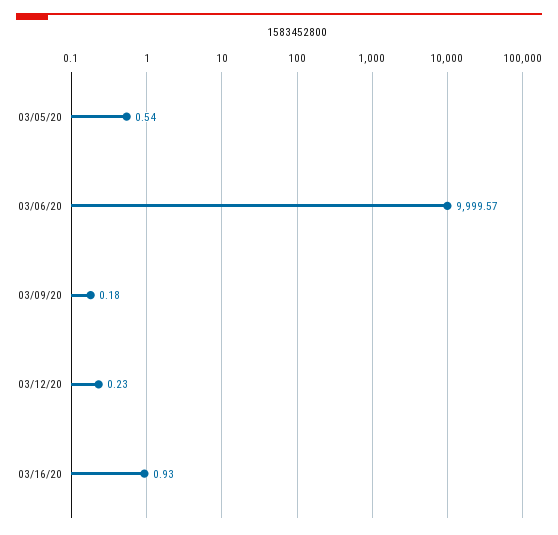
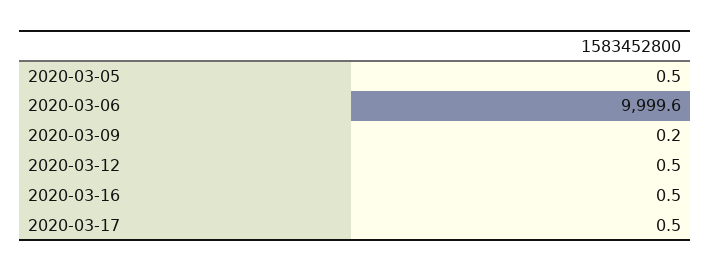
03/12/20: 0.23 -> 0.5
03/16/20: 0.93 -> 0.5
2020-03-17: none -> 0.5

